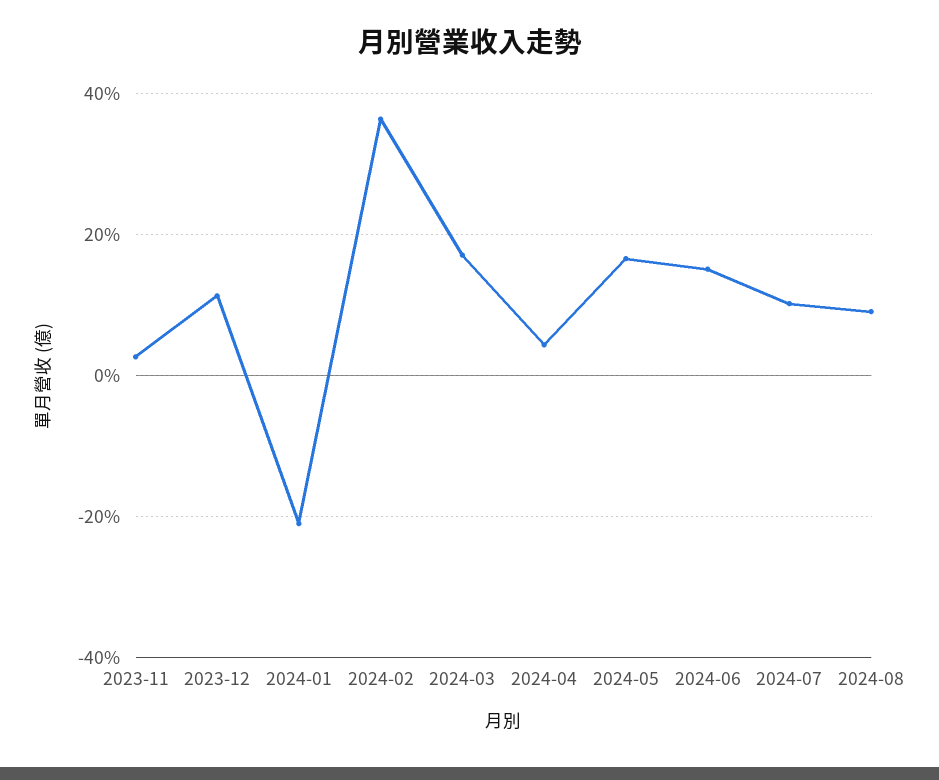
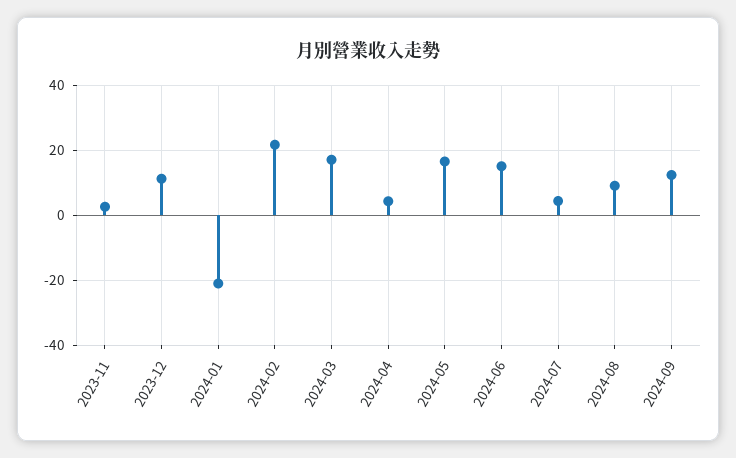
2024-02: 36 -> 22
2024-07: 10 -> 4
2024-09: none -> 12

